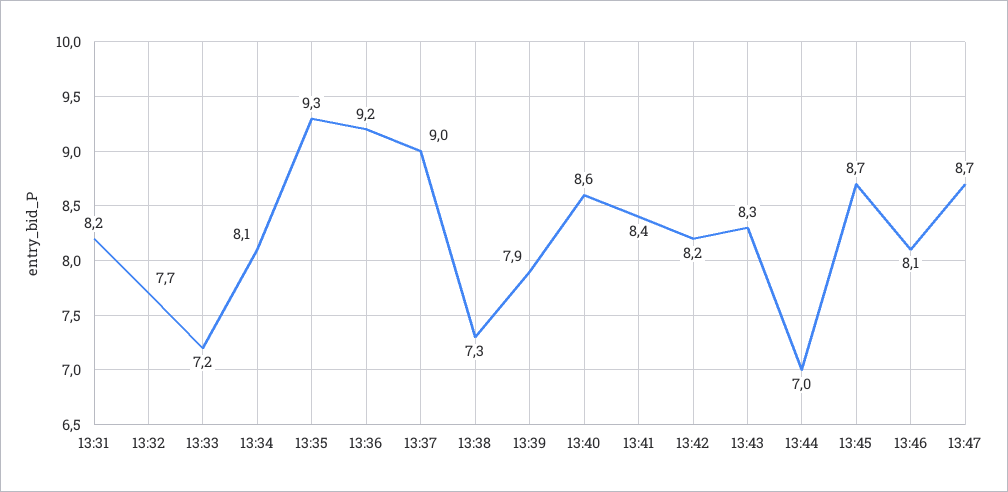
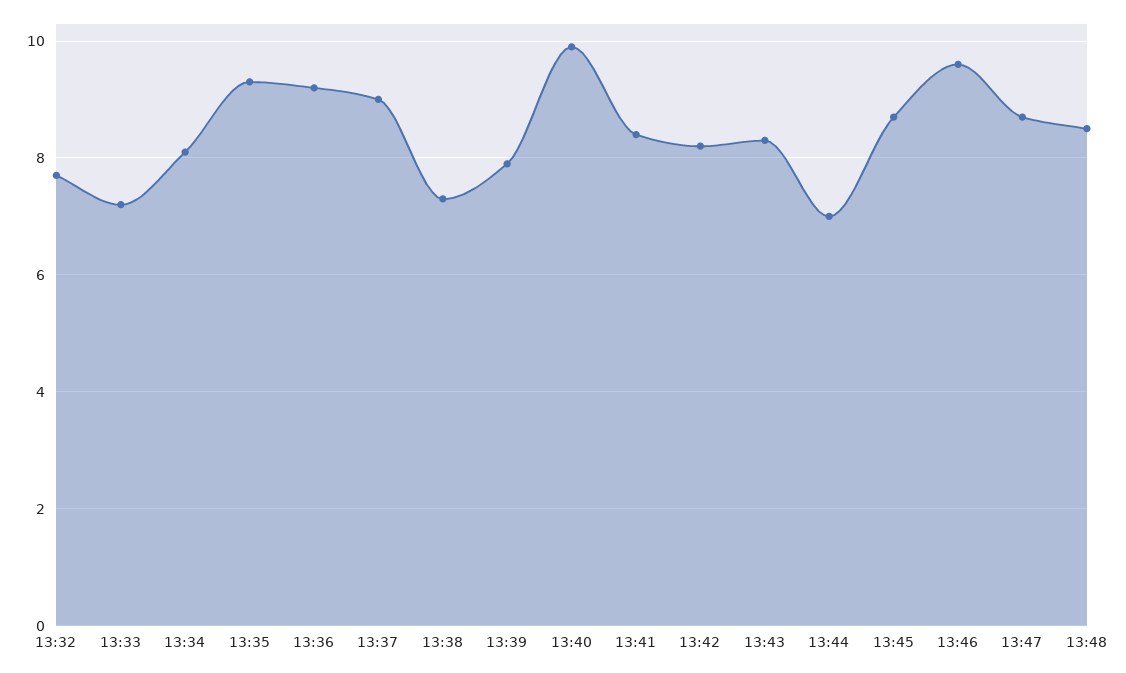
13:31: 8.2 -> none
13:40: 8.6 -> 10
13:46: 8.1 -> 9.5
13:48: none -> 8.5

